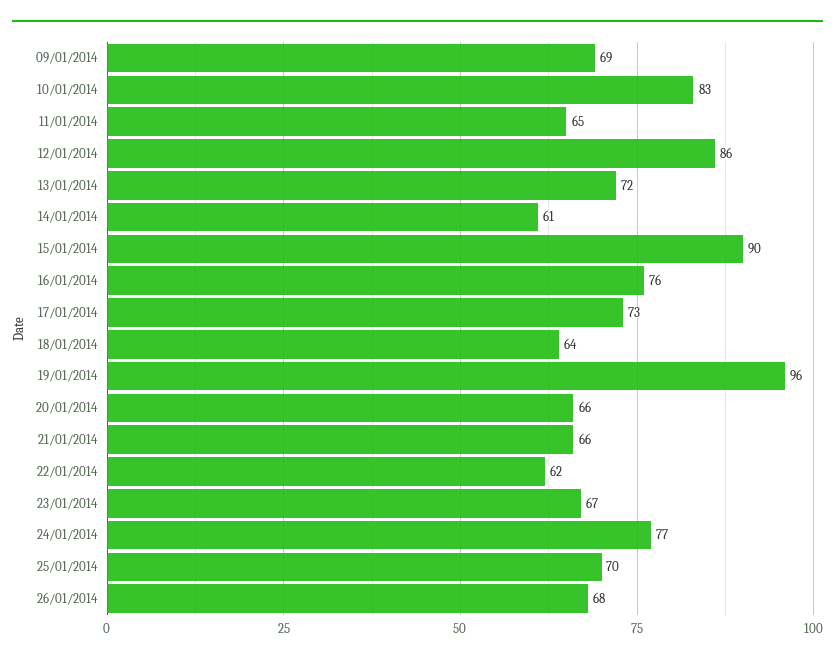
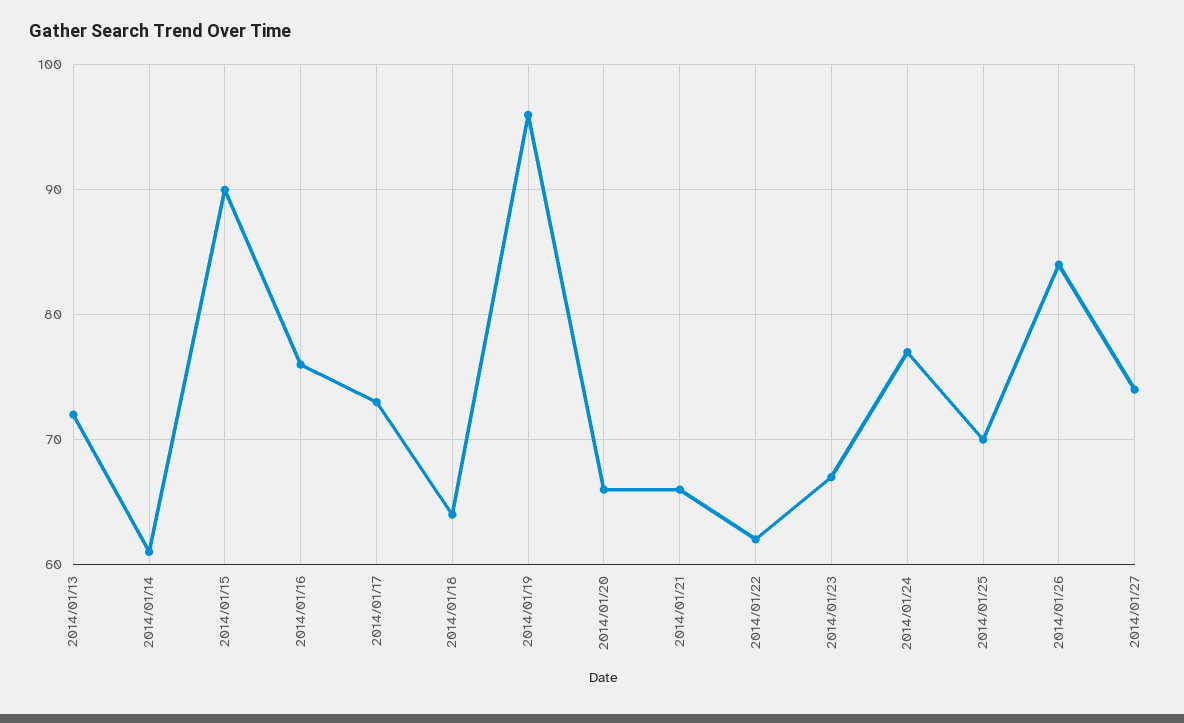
09/01/2014: 69 -> none
10/01/2014: 83 -> none
11/01/2014: 65 -> none
12/01/2014: 86 -> none
26/01/2014: 68 -> 84
2014/01/27: none -> 74

